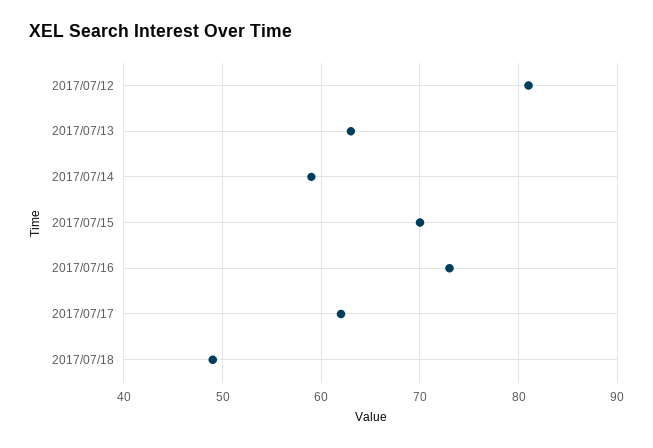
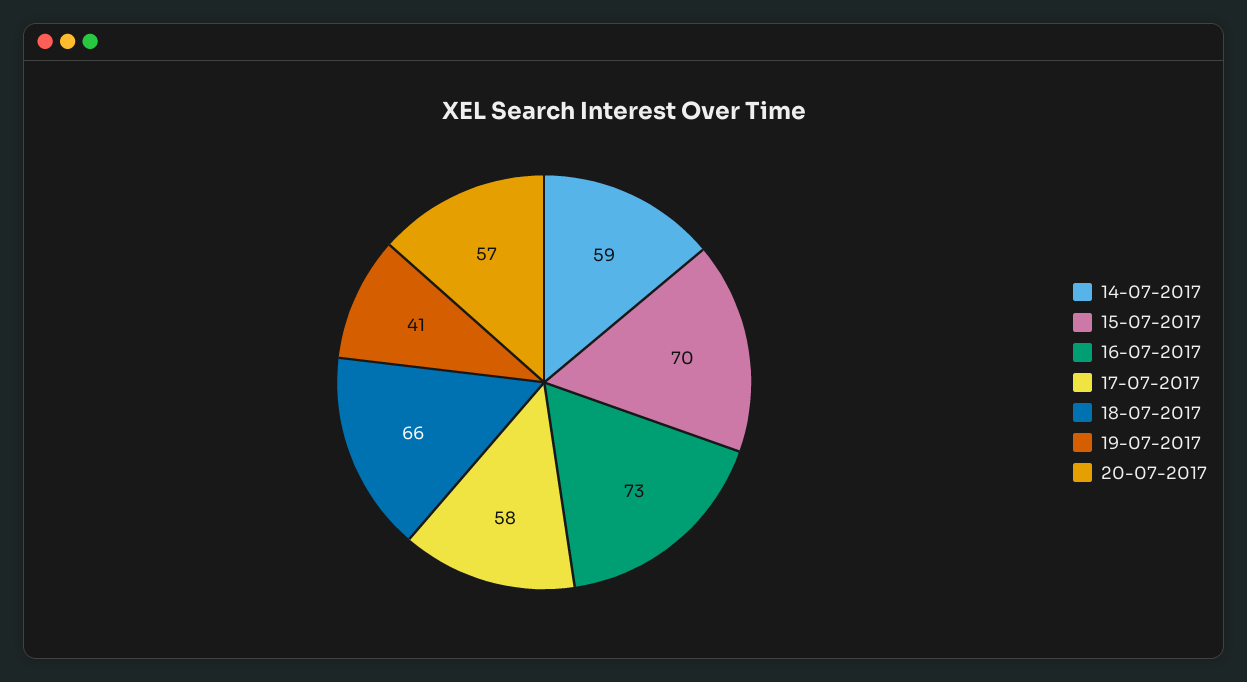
2017/07/12: 81 -> none
2017/07/13: 63 -> none
2017/07/17: 62 -> 58
2017/07/18: 49 -> 66
19-07-2017: none -> 41
20-07-2017: none -> 57

